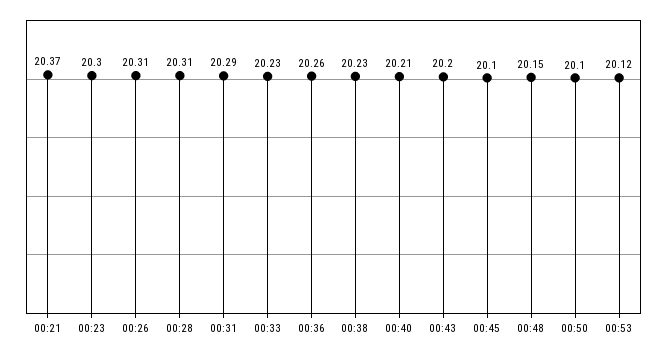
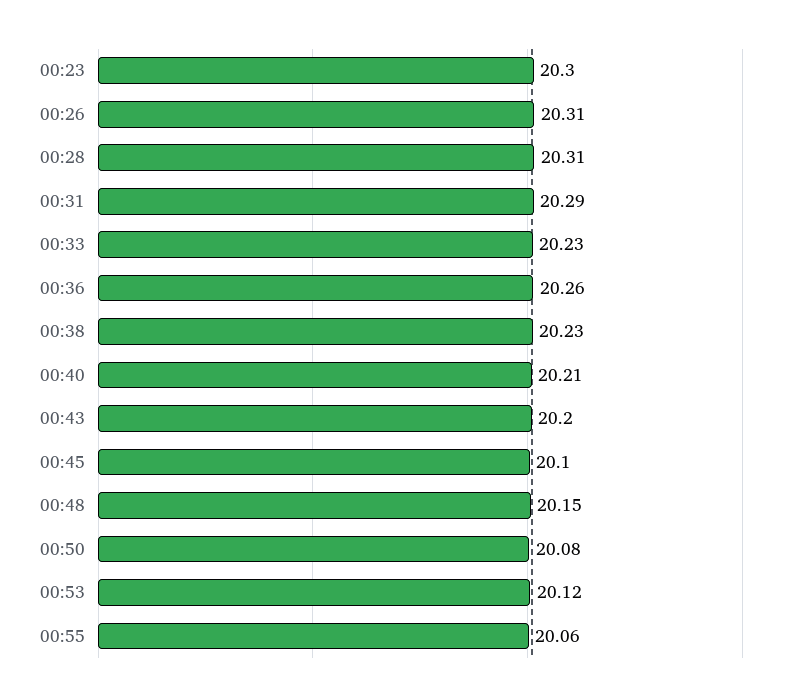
00:21: 20.37 -> none
00:50: 20.1 -> 20.08
00:55: none -> 20.06

